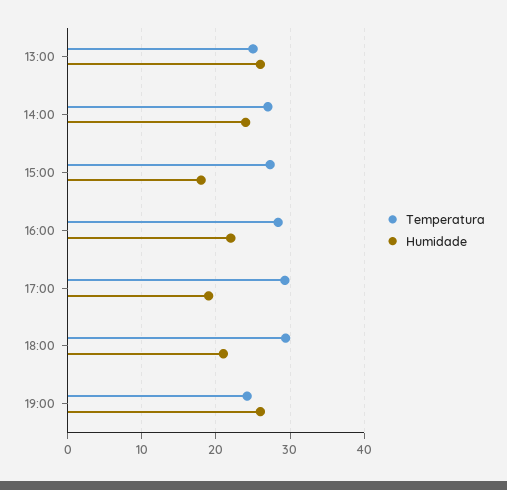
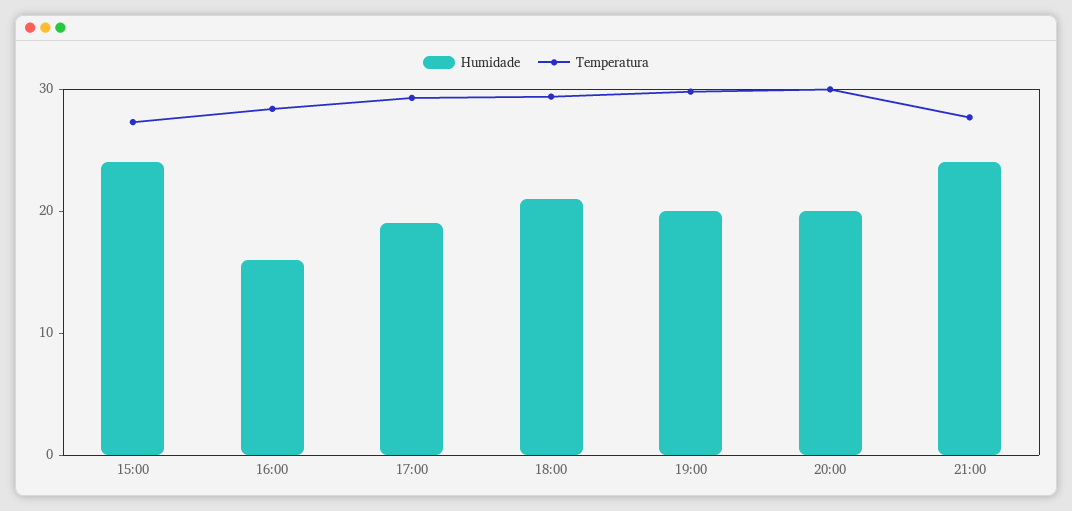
Temperatura, 13:00: 25 -> none
Humidade, 13:00: 26 -> none
Temperatura, 14:00: 27 -> none
Humidade, 14:00: 24 -> none
Humidade, 15:00: 18 -> 24
Humidade, 16:00: 22 -> 16
Temperatura, 19:00: 24 -> 30
Humidade, 19:00: 26 -> 20
Humidade, 20:00: none -> 20
Temperatura, 20:00: none -> 30
Humidade, 21:00: none -> 24
Temperatura, 21:00: none -> 28

